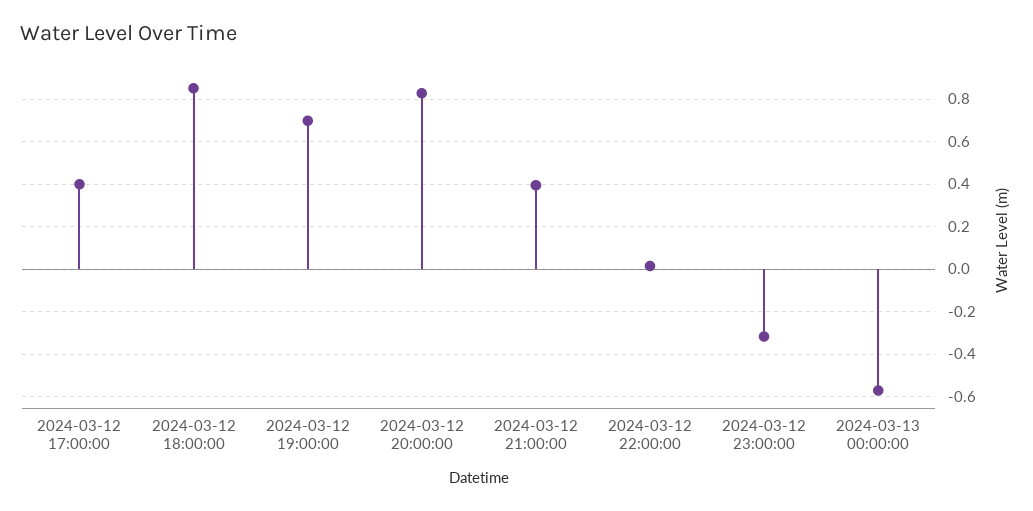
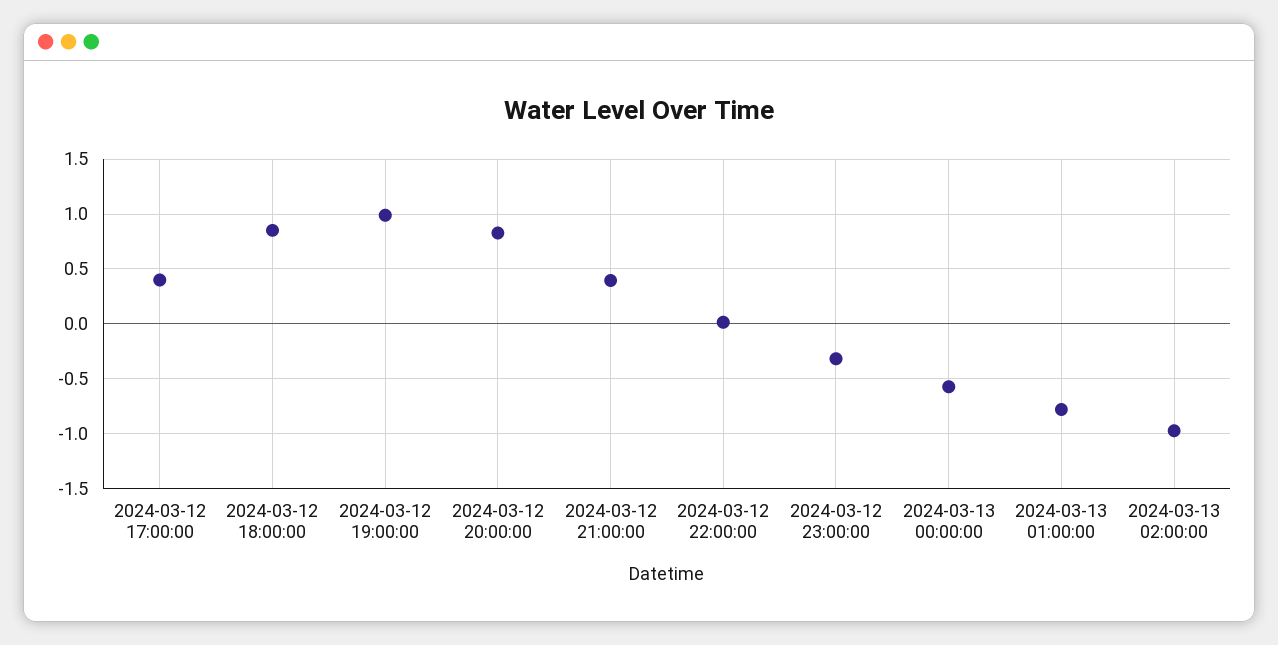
2024-03-12 19:00:00: 0.7 -> 1
2024-03-13 01:00:00: none -> -0.8
2024-03-13 02:00:00: none -> -1

